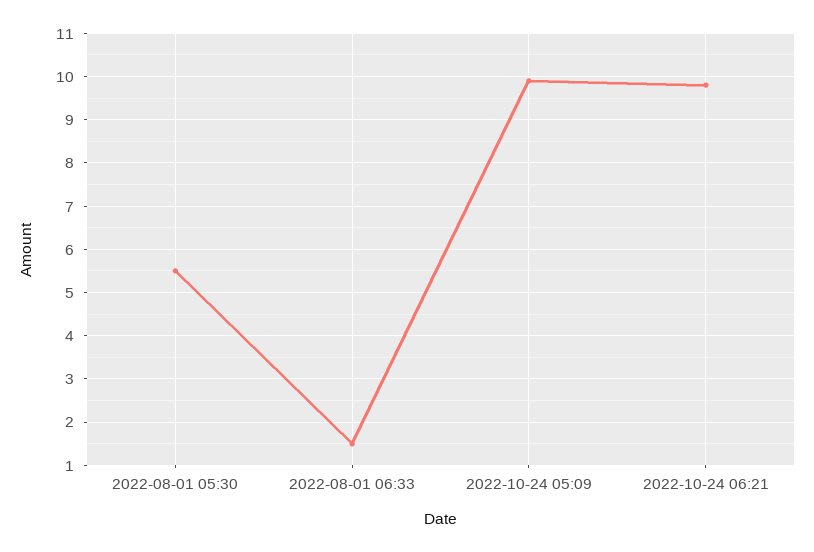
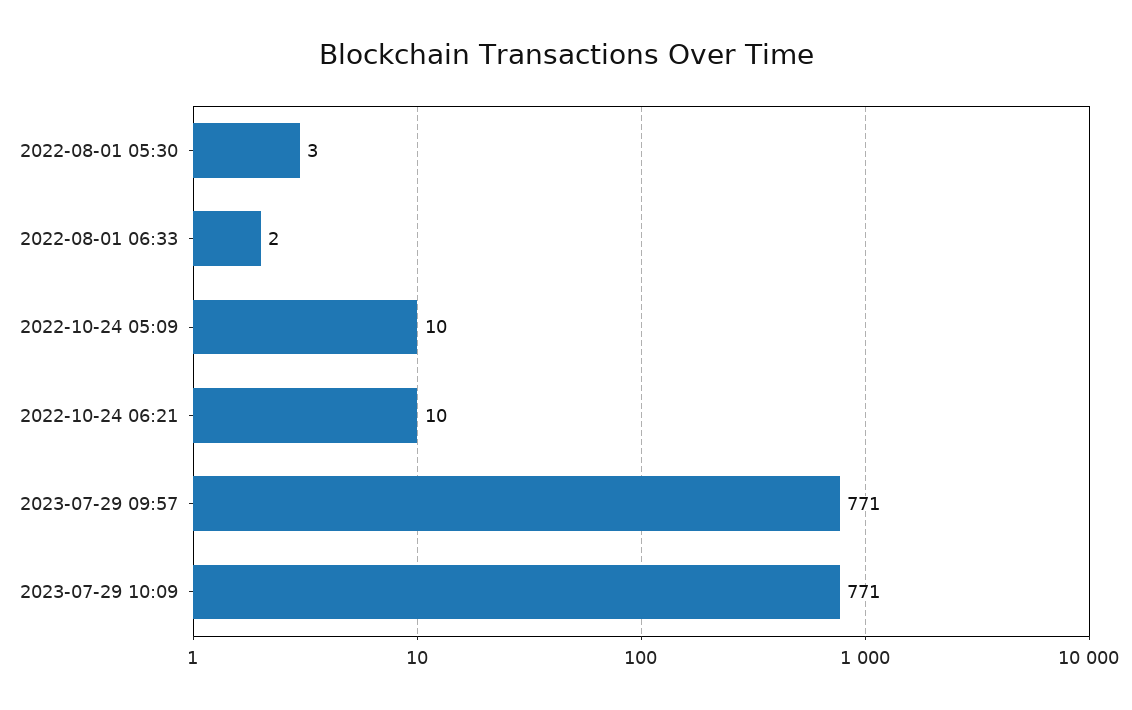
2022-08-01 05:30: 5.5 -> 3
2023-07-29 09:57: none -> 771
2023-07-29 10:09: none -> 771

